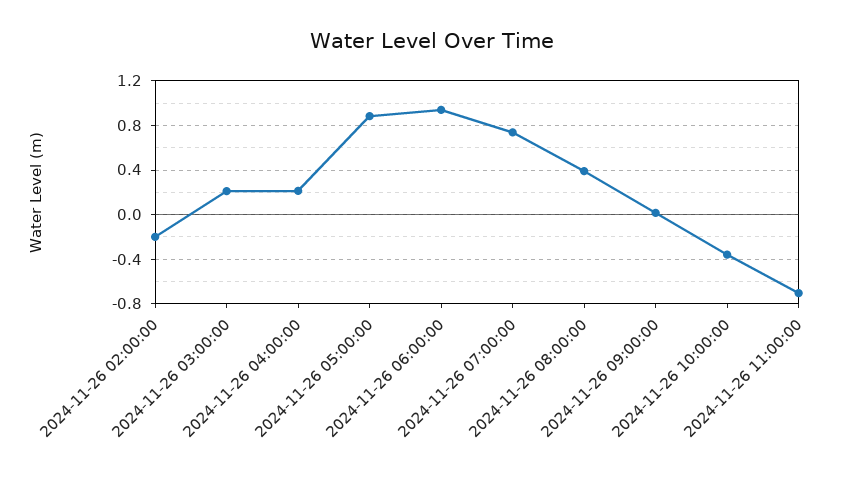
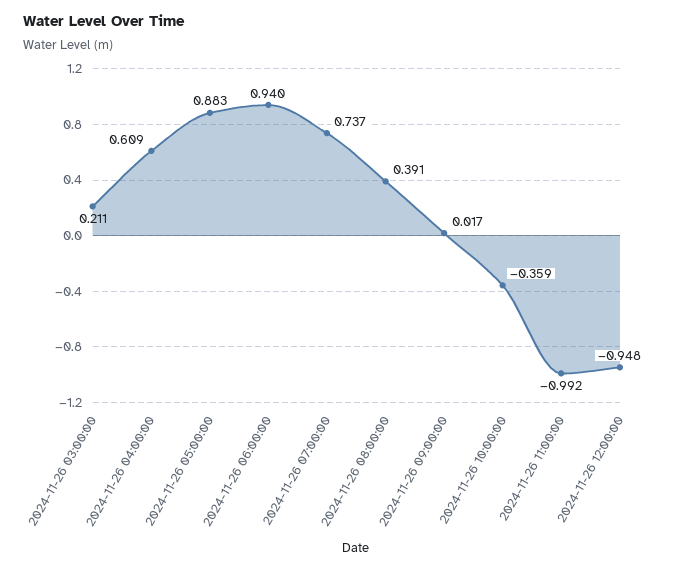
2024-11-26 02:00:00: -0.2 -> none
2024-11-26 04:00:00: 0.2 -> 0.609
2024-11-26 11:00:00: -0.7 -> -0.992
2024-11-26 12:00:00: none -> -0.948

